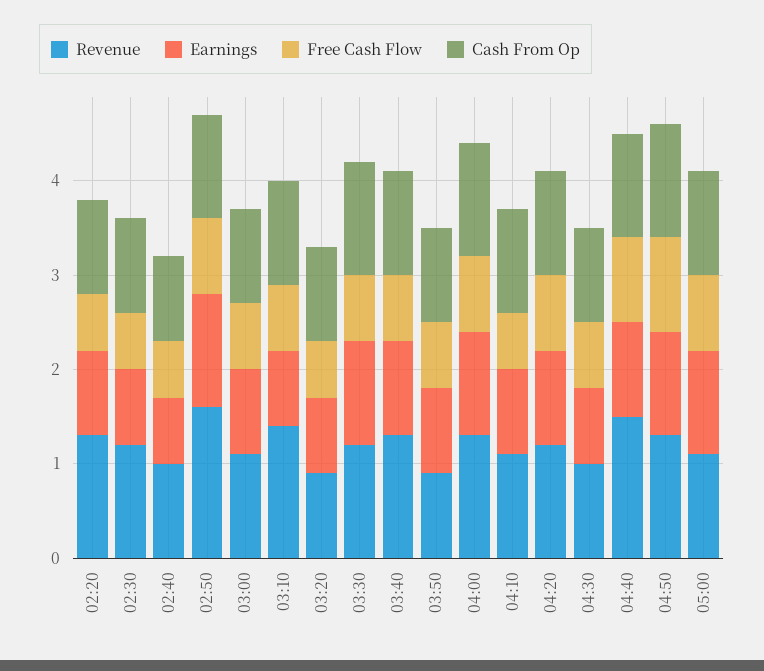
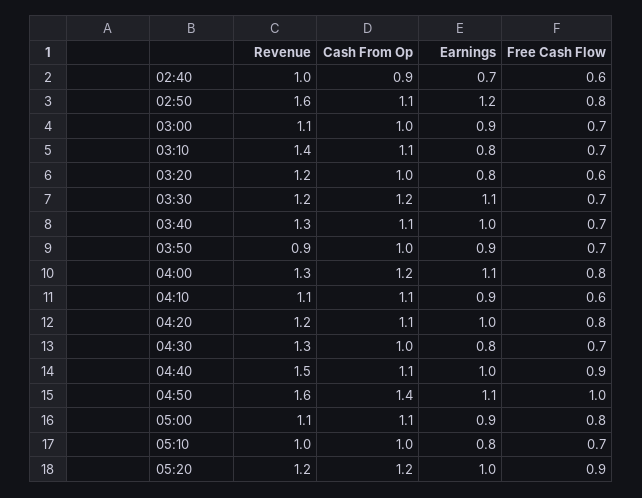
Revenue, 02:20: 1.3 -> none
Earnings, 02:20: 0.9 -> none
Free Cash Flow, 02:20: 0.6 -> none
Cash From Op, 02:20: 1 -> none
Revenue, 02:30: 1.2 -> none
Earnings, 02:30: 0.8 -> none
Free Cash Flow, 02:30: 0.6 -> none
Cash From Op, 02:30: 1 -> none
Revenue, 03:20: 0.9 -> 1.2
Revenue, 04:30: 1 -> 1.3
Revenue, 04:50: 1.3 -> 1.6
Cash From Op, 04:50: 1.2 -> 1.4
Earnings, 05:00: 1.1 -> 0.9
Revenue, 05:10: none -> 1
Cash From Op, 05:10: none -> 1
Earnings, 05:10: none -> 0.8
Free Cash Flow, 05:10: none -> 0.7
Revenue, 05:20: none -> 1.2
Cash From Op, 05:20: none -> 1.2
Earnings, 05:20: none -> 1
Free Cash Flow, 05:20: none -> 0.9

